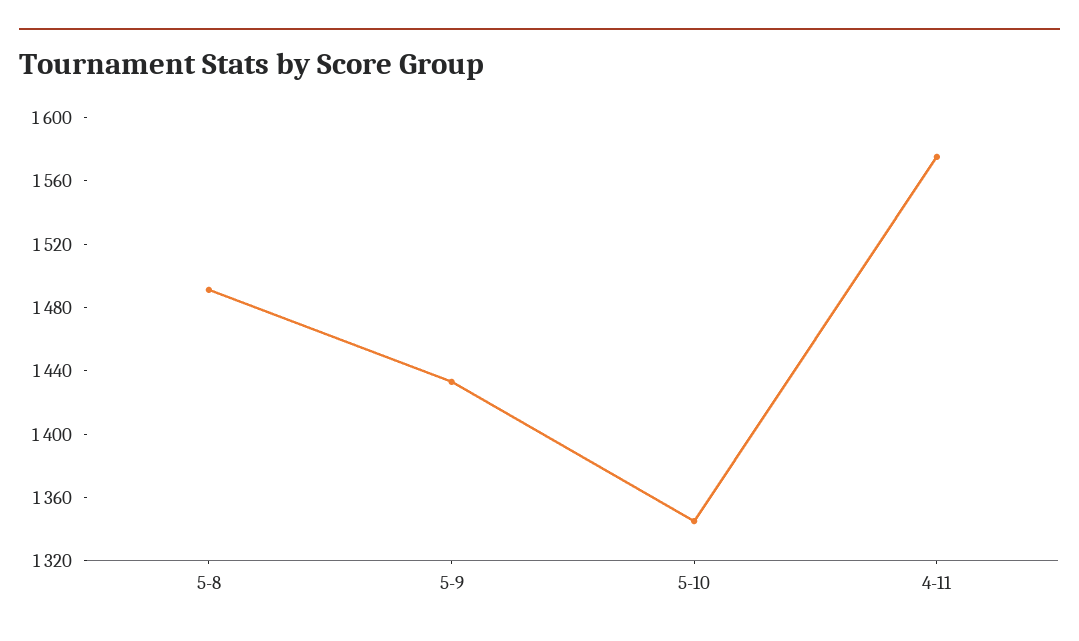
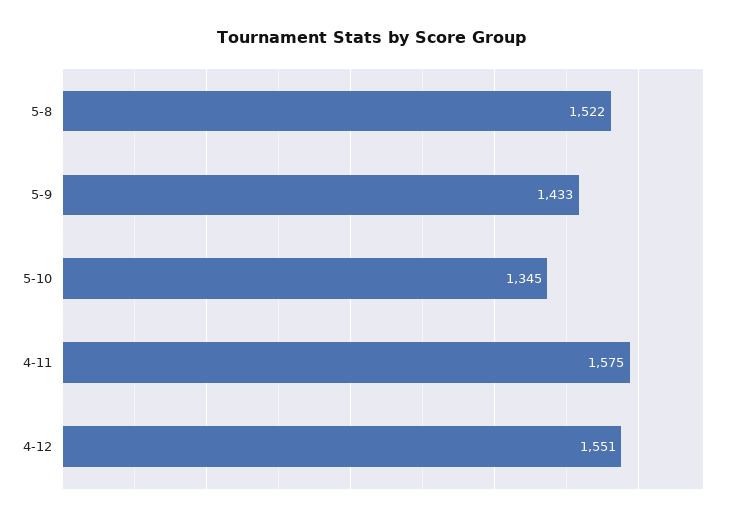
5-8: 1490 -> 1522
4-12: none -> 1551

